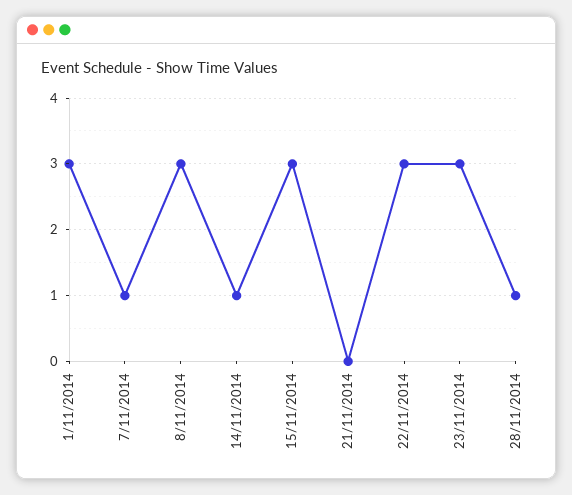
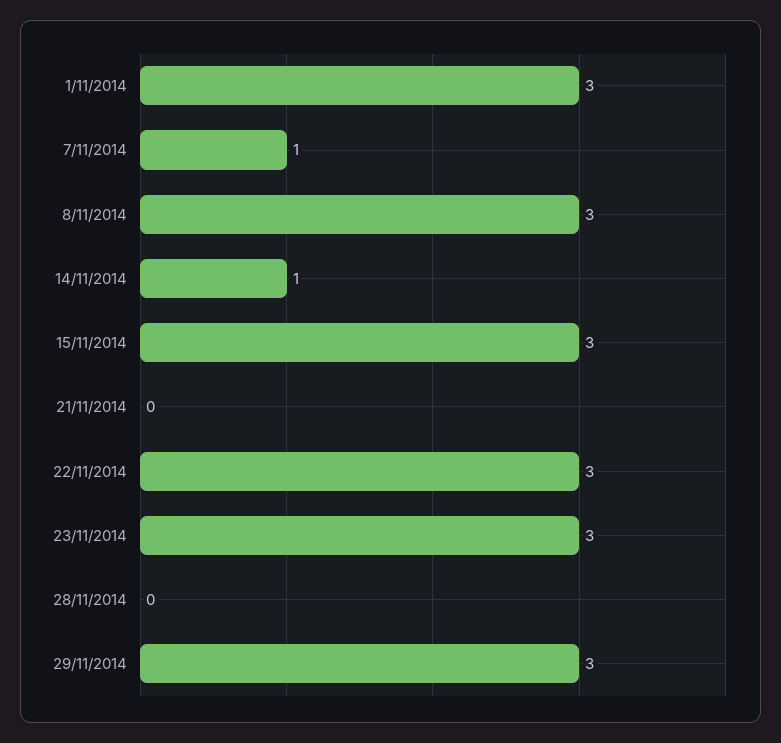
28/11/2014: 1 -> 0
29/11/2014: none -> 3

